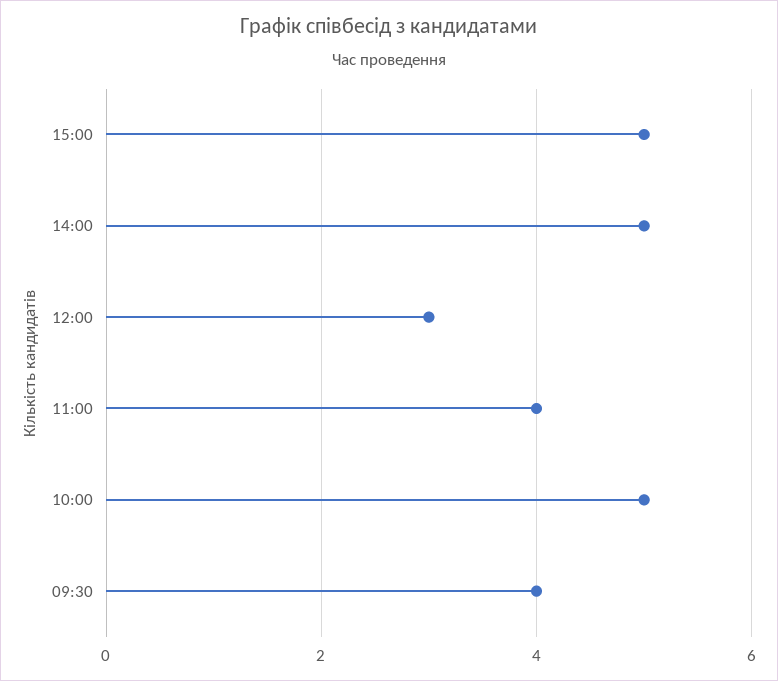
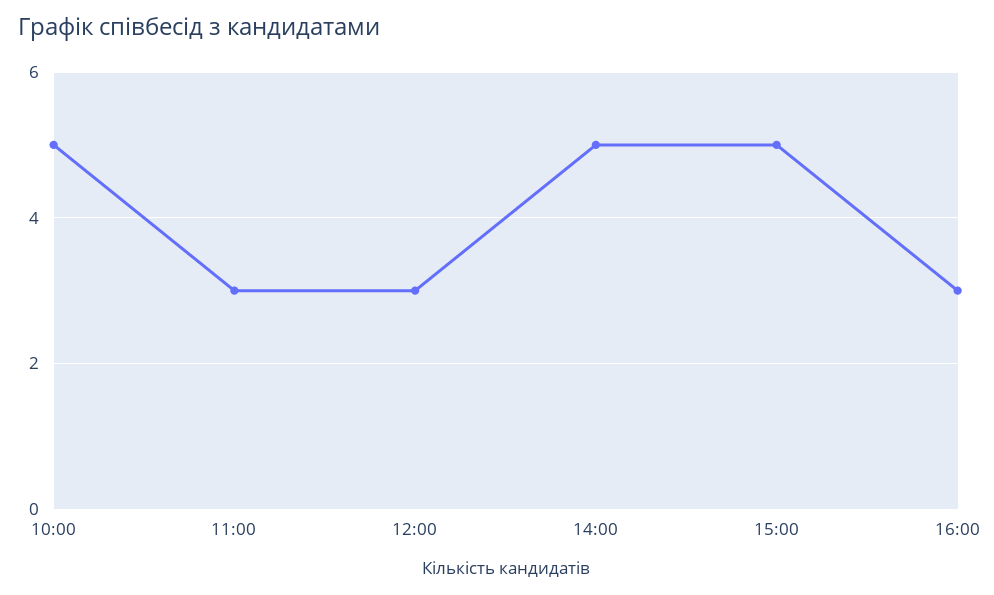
11:00: 4 -> 3
09:30: 4 -> none
16:00: none -> 3

